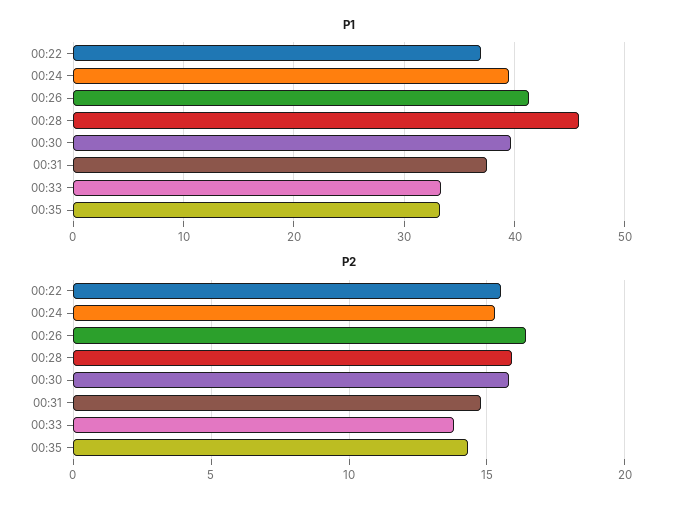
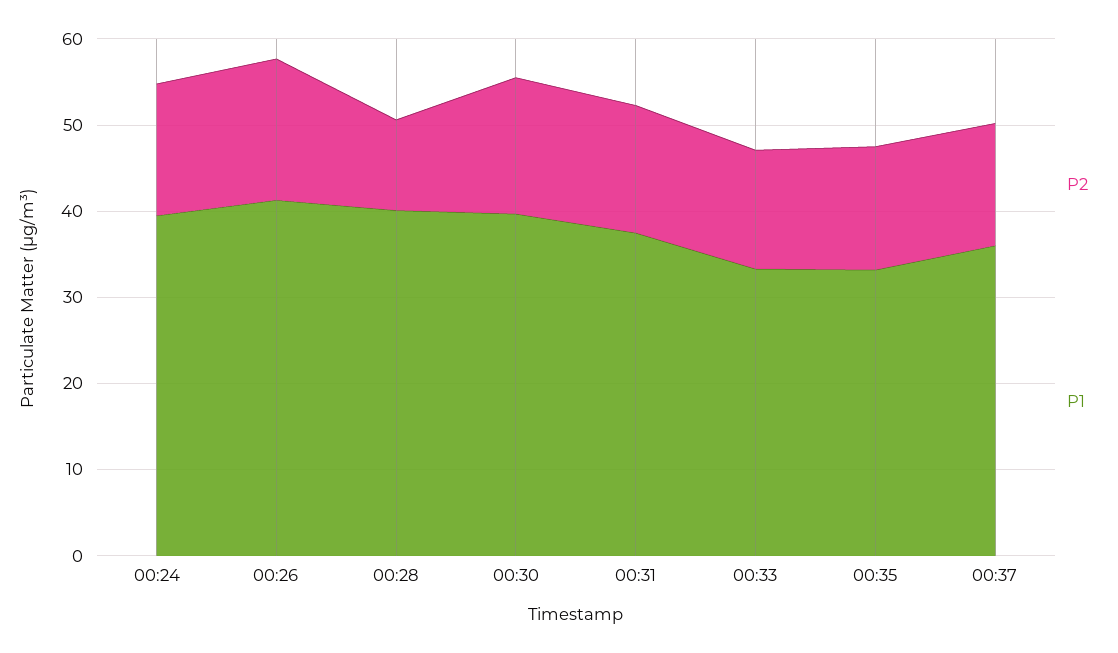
P1, 00:22: 37 -> none
P1, 00:28: 46 -> 40
P2, 00:22: 15.5 -> none
P2, 00:28: 16 -> 10
P2, 00:37: none -> 14
P1, 00:37: none -> 36

